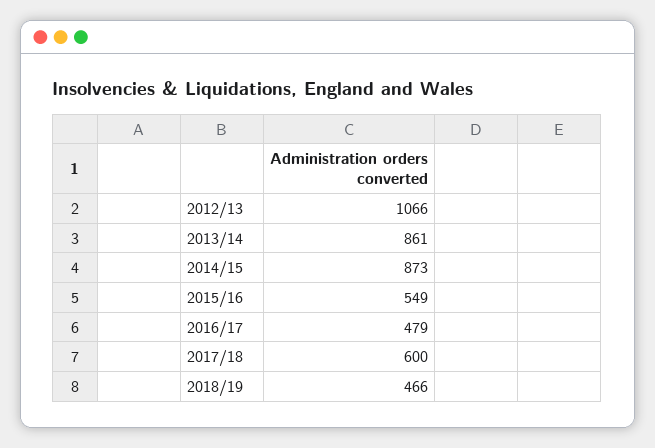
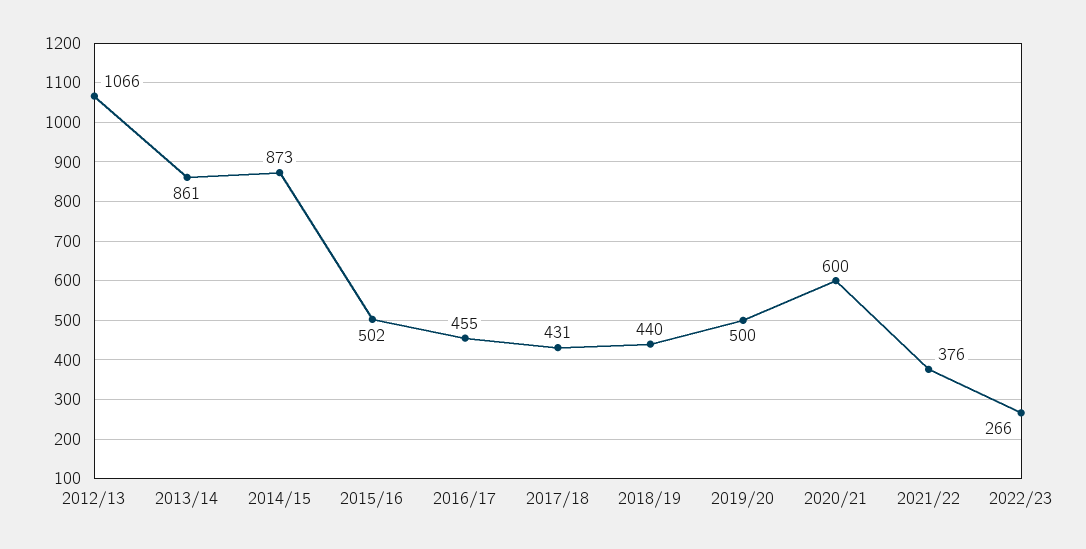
2015/16: 549 -> 502
2016/17: 479 -> 455
2017/18: 600 -> 431
2018/19: 466 -> 440
2019/20: none -> 500
2020/21: none -> 600
2021/22: none -> 376
2022/23: none -> 266

